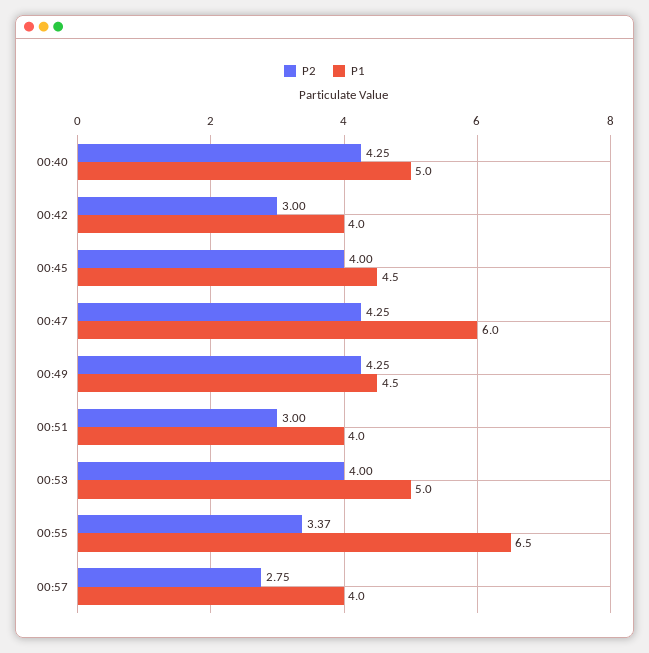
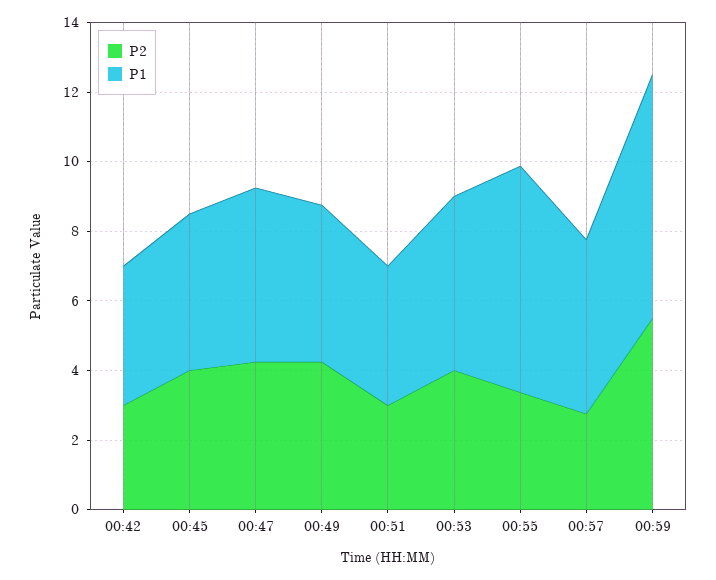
P2, 00:40: 4.25 -> none
P1, 00:40: 5 -> none
P1, 00:47: 6 -> 5
P1, 00:57: 4 -> 5
P2, 00:59: none -> 5.5
P1, 00:59: none -> 7

